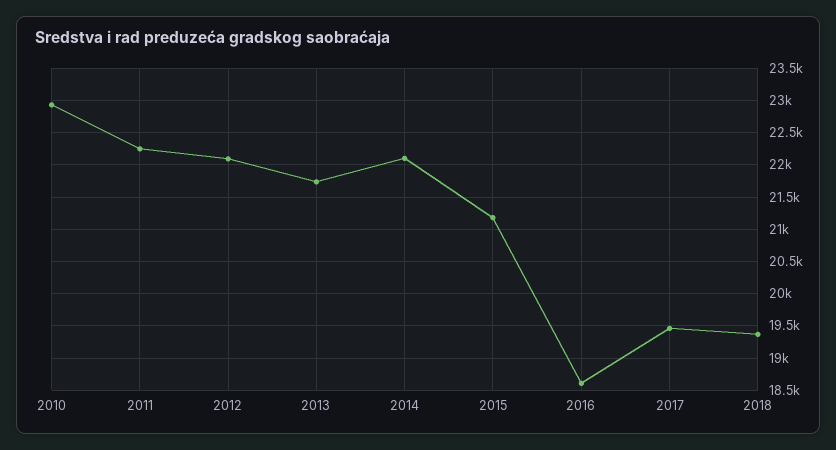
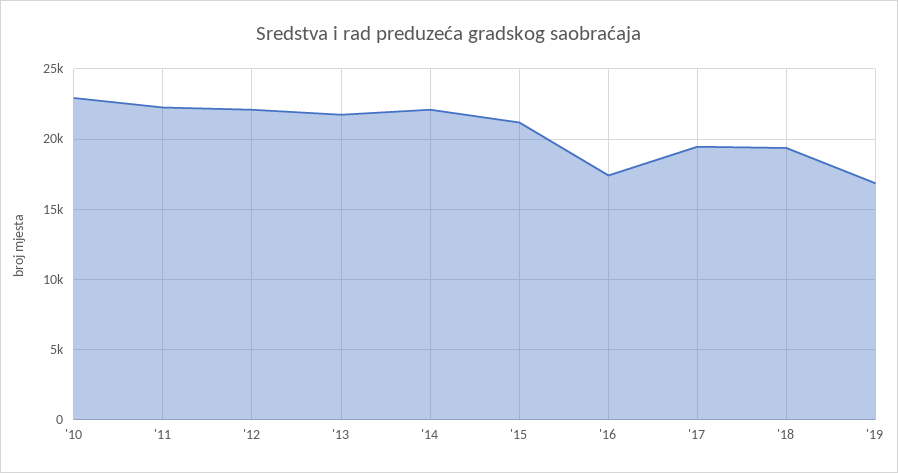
2016: 18600 -> 17500
'19: none -> 17000

